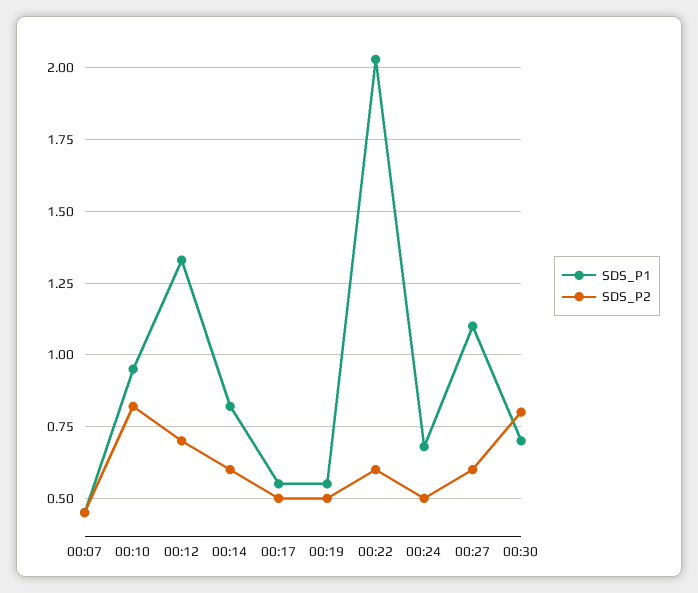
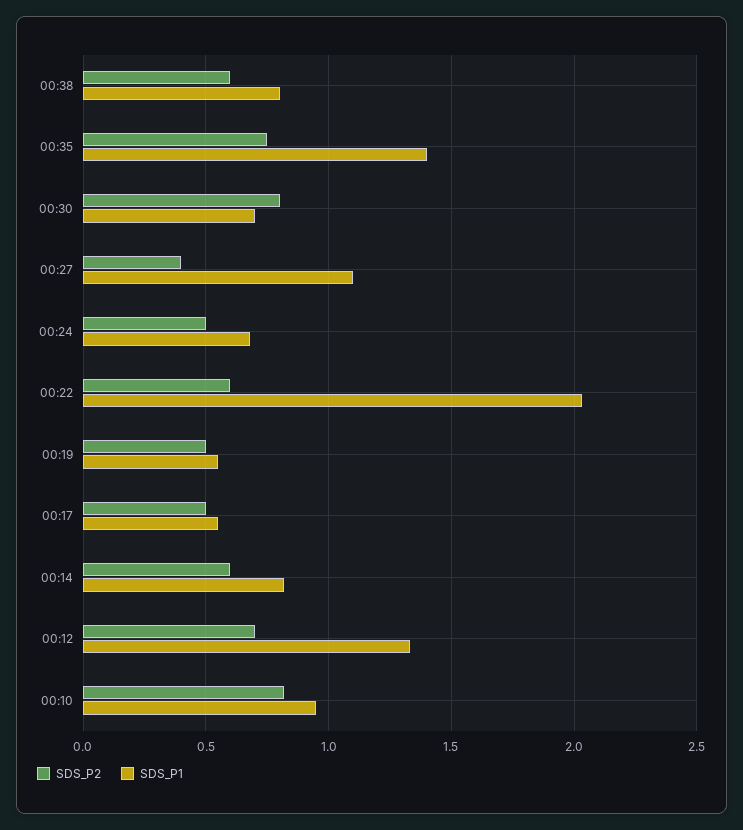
SDS_P1, 00:07: 0.45 -> none
SDS_P2, 00:07: 0.45 -> none
SDS_P2, 00:27: 0.6 -> 0.4
SDS_P2, 00:38: none -> 0.6
SDS_P1, 00:38: none -> 0.8
SDS_P2, 00:35: none -> 0.75
SDS_P1, 00:35: none -> 1.4

